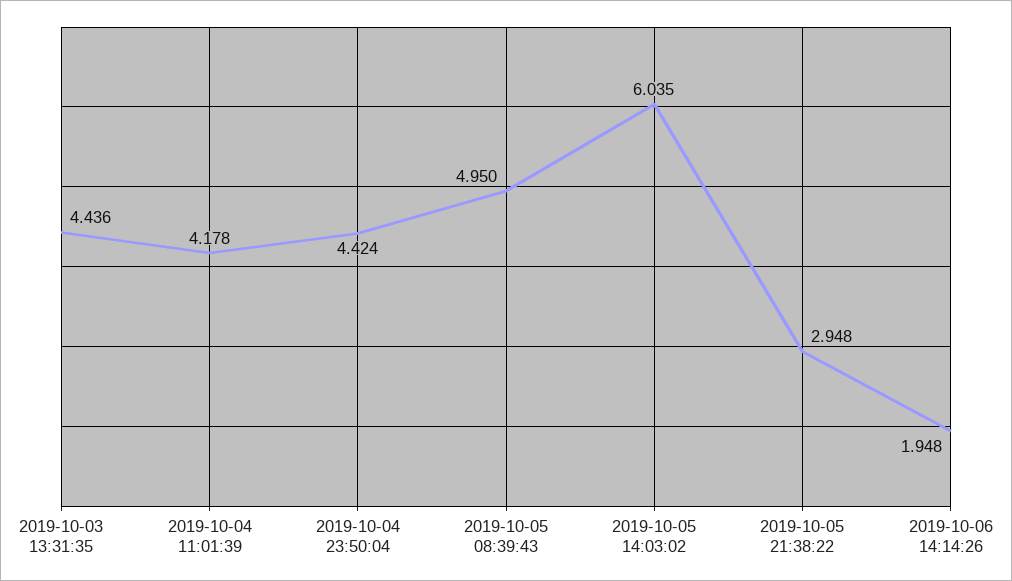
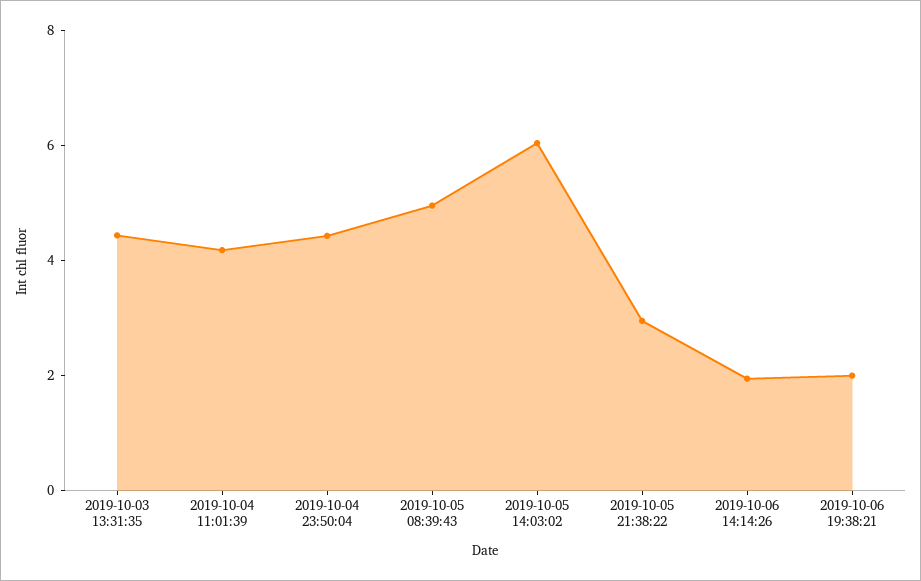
2019-10-06 19:38:21: none -> 2

